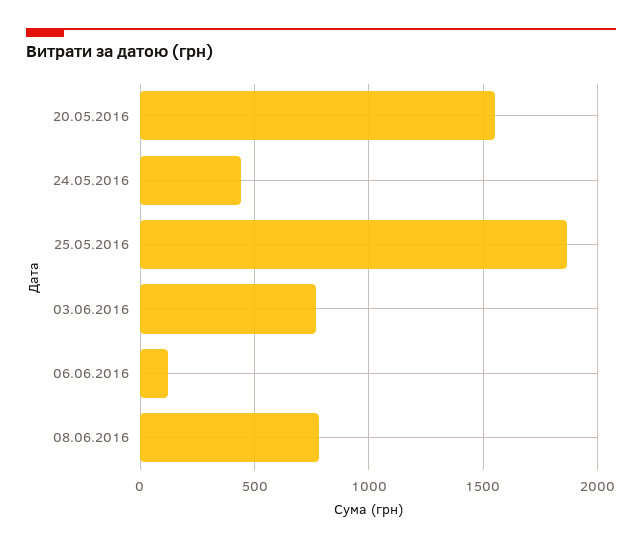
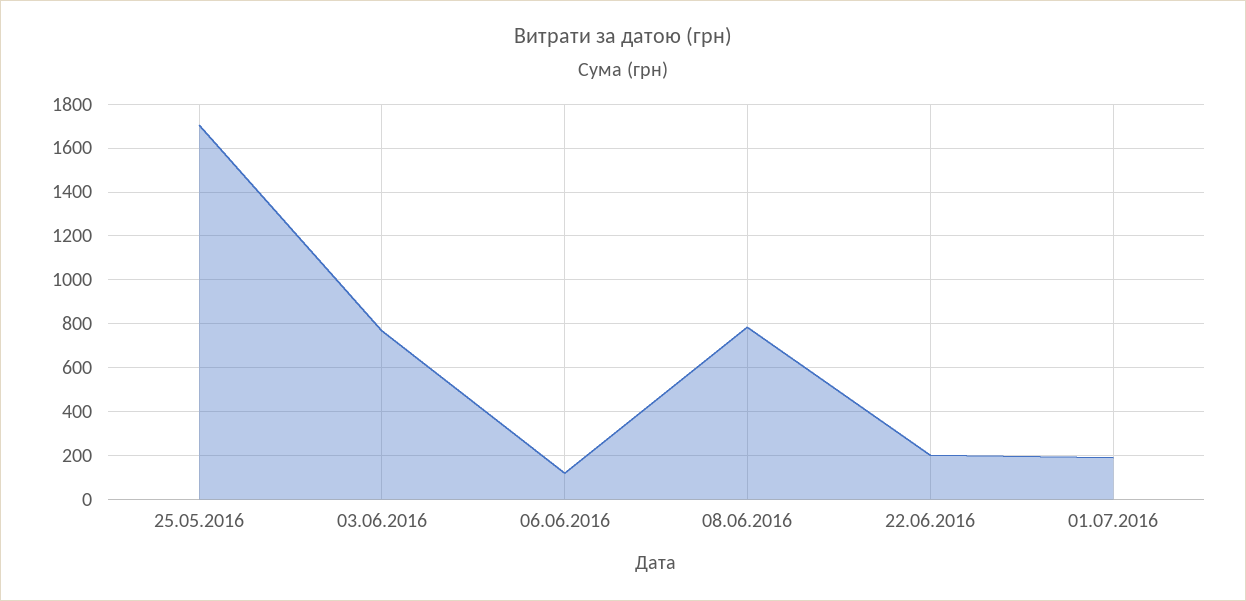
20.05.2016: 1550 -> none
24.05.2016: 450 -> none
25.05.2016: 1850 -> 1700
22.06.2016: none -> 200
01.07.2016: none -> 200

